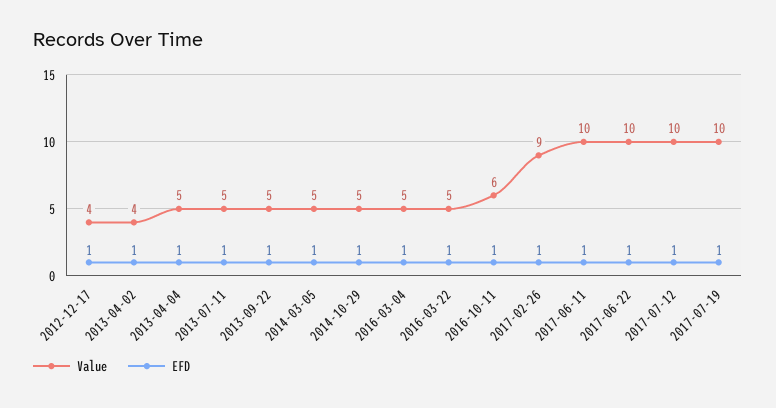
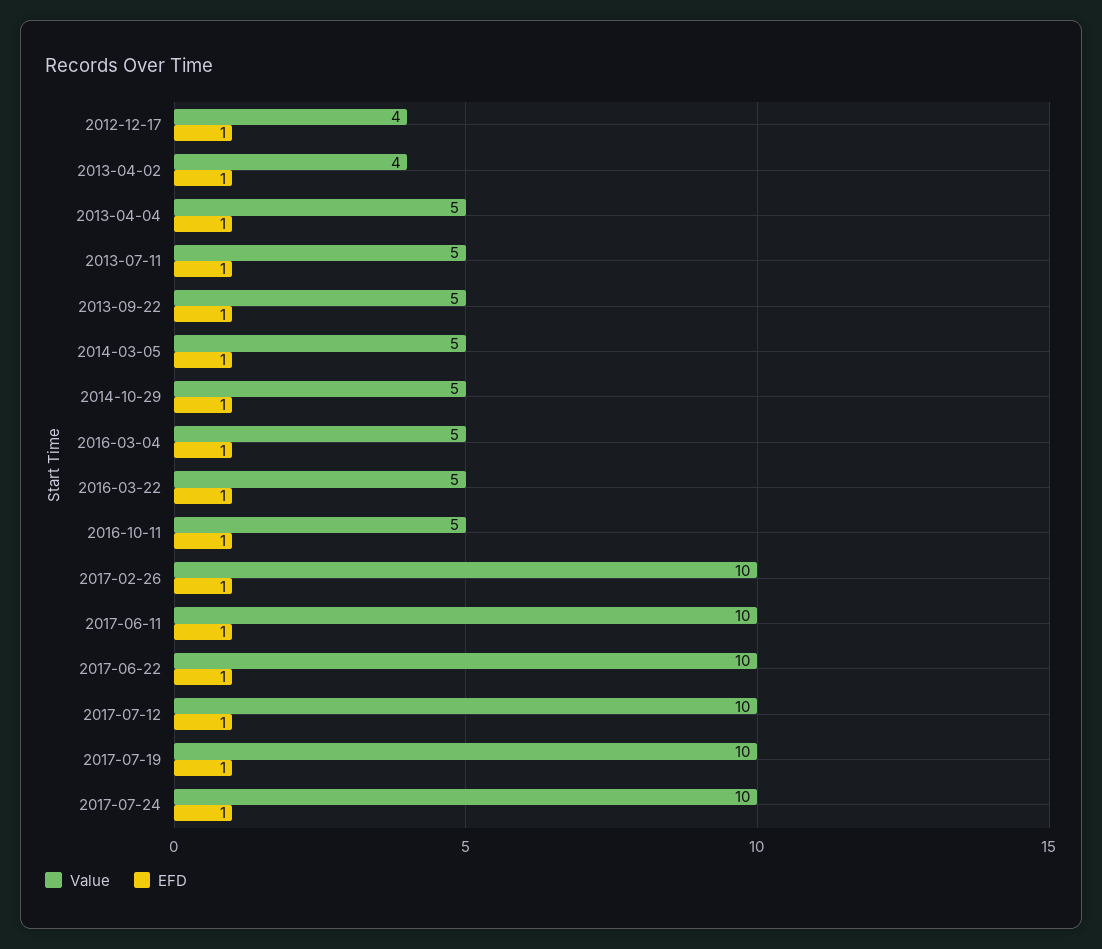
Value, 2016-10-11: 6 -> 5
Value, 2017-02-26: 9 -> 10
Value, 2017-07-24: none -> 10
EFD, 2017-07-24: none -> 1

